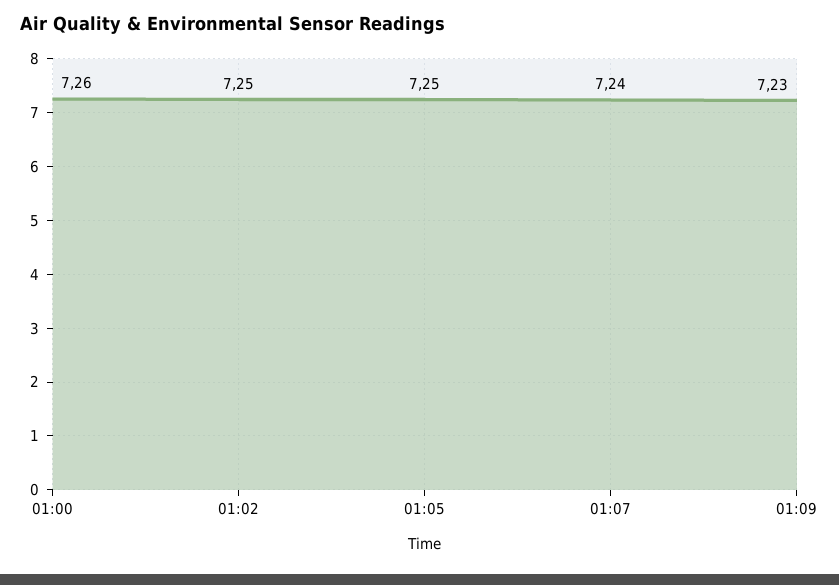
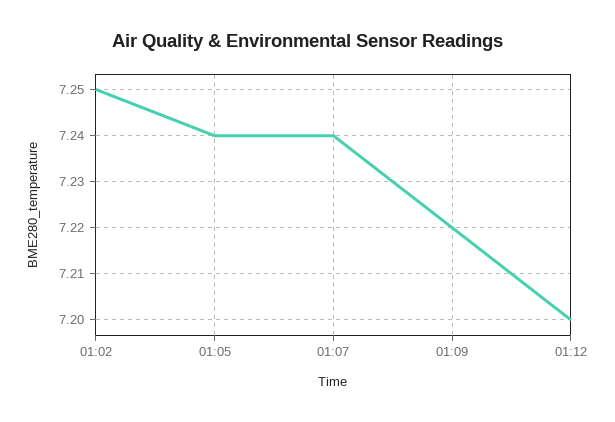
01:00: 7.26 -> none
01:05: 7.25 -> 7.24
01:09: 7.23 -> 7.22
01:12: none -> 7.2

